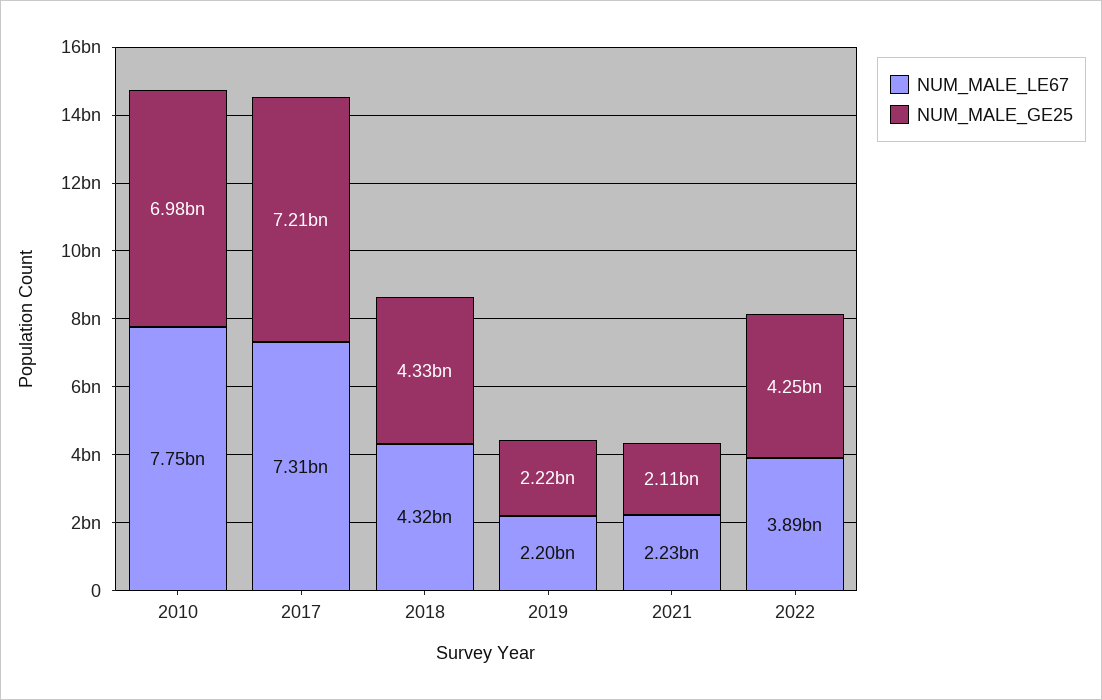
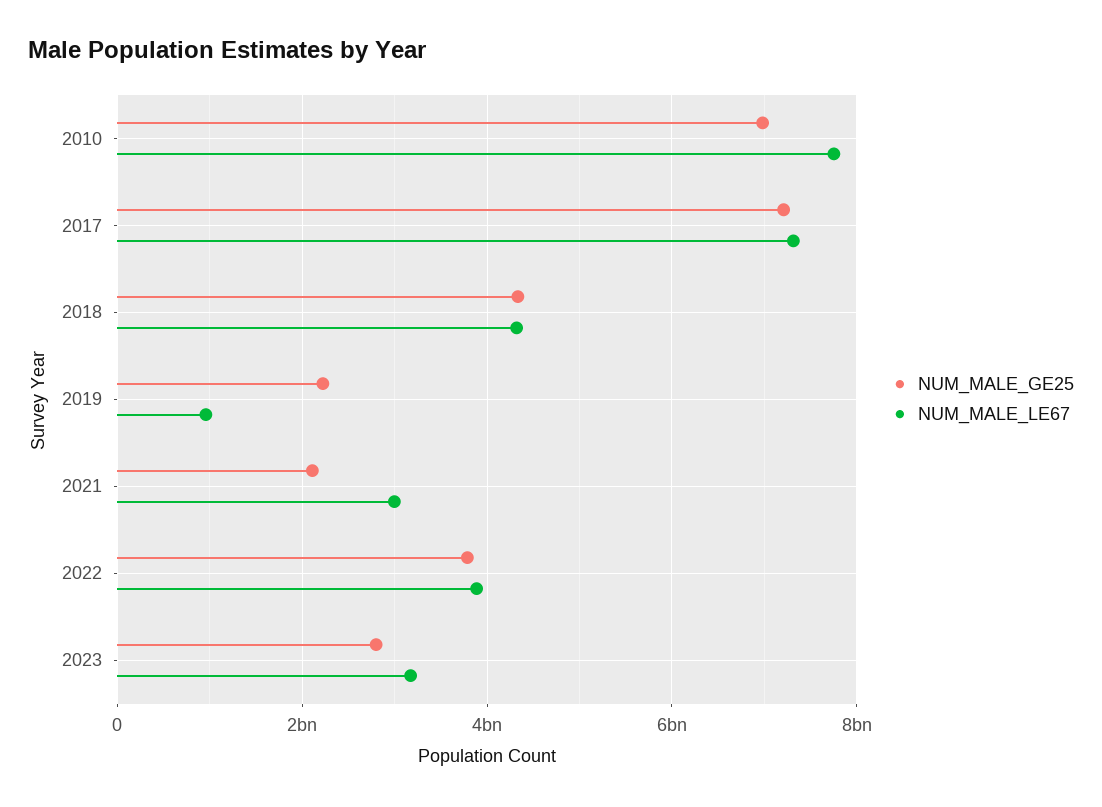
NUM_MALE_LE67, 2019: 2200000000 -> 1000000000
NUM_MALE_LE67, 2021: 2230000000 -> 3000000000
NUM_MALE_GE25, 2022: 4250000000 -> 3800000000
NUM_MALE_GE25, 2023: none -> 2800000000
NUM_MALE_LE67, 2023: none -> 3200000000

